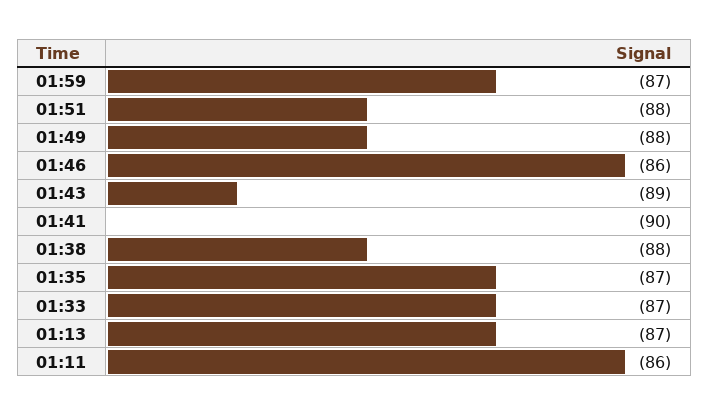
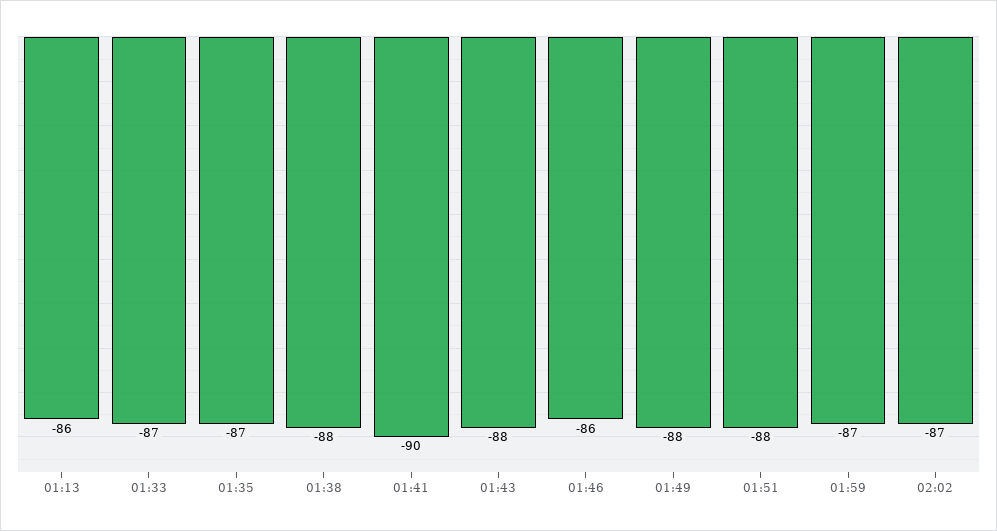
01:43: -89 -> -88
01:13: -87 -> -86
01:11: -86 -> none
02:02: none -> -87

